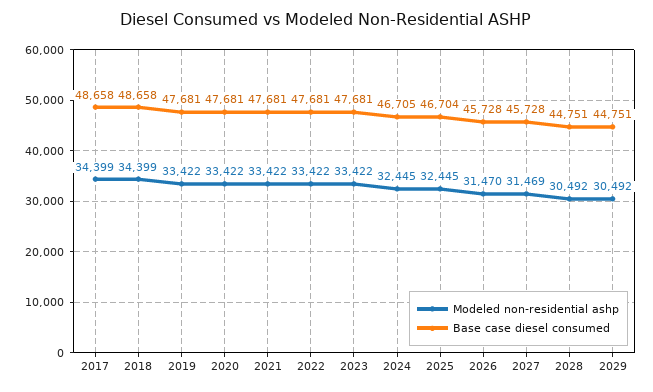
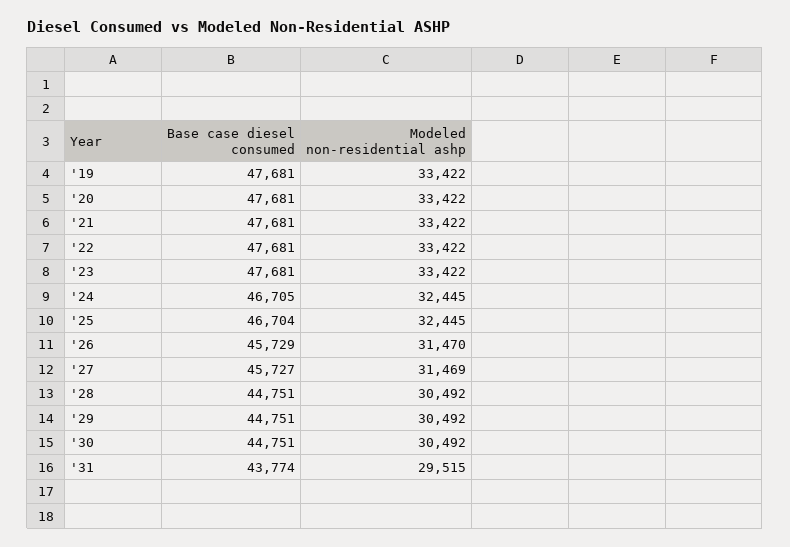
Modeled non-residential ashp, 2017: 34399 -> none
Base case diesel consumed, 2017: 48658 -> none
Modeled non-residential ashp, 2018: 34399 -> none
Base case diesel consumed, 2018: 48658 -> none
Base case diesel consumed, 2026: 45728 -> 45729
Base case diesel consumed, 2027: 45728 -> 45727
Base case diesel consumed, '30: none -> 44751
Modeled non-residential ashp, '30: none -> 30492
Base case diesel consumed, '31: none -> 43774
Modeled non-residential ashp, '31: none -> 29515

